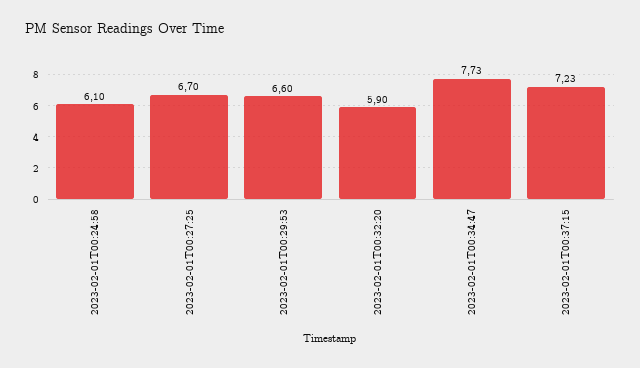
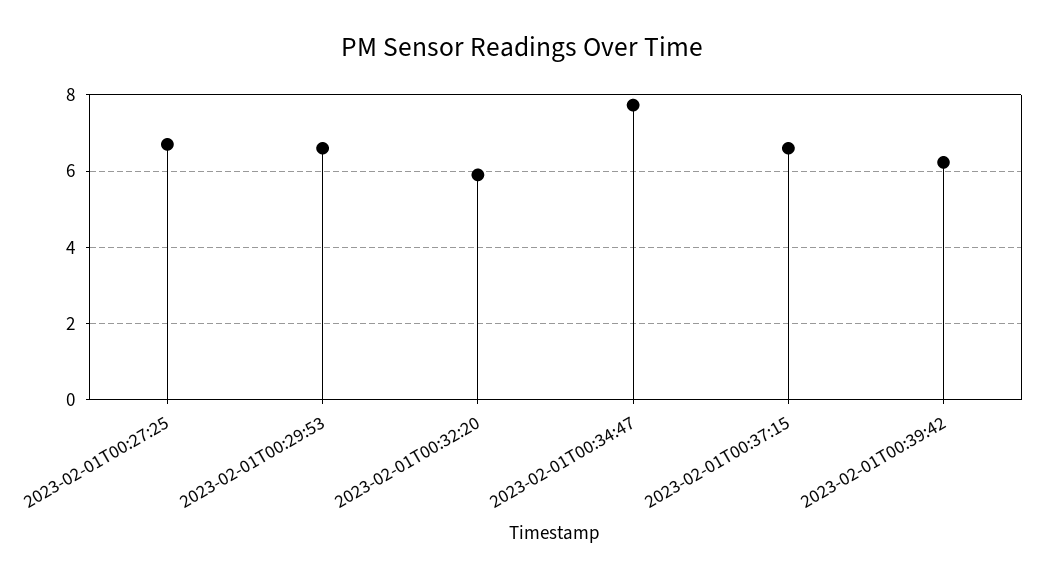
2023-02-01T00:24:58: 6.1 -> none
2023-02-01T00:37:15: 7.23 -> 6.6
2023-02-01T00:39:42: none -> 6.2

